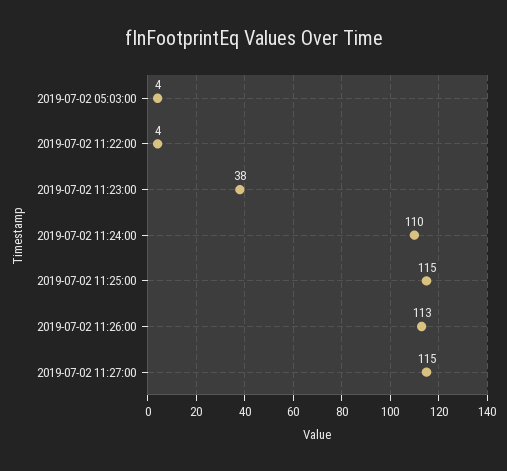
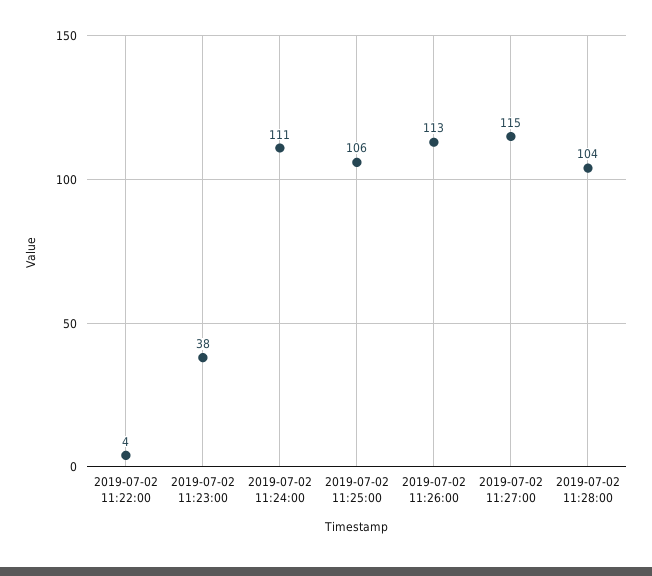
2019-07-02 05:03:00: 4 -> none
2019-07-02 11:24:00: 110 -> 111
2019-07-02 11:25:00: 115 -> 106
2019-07-02 11:28:00: none -> 104

